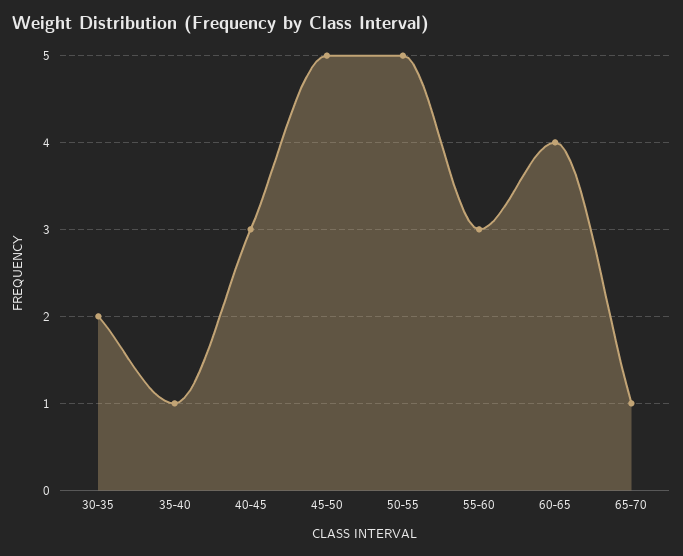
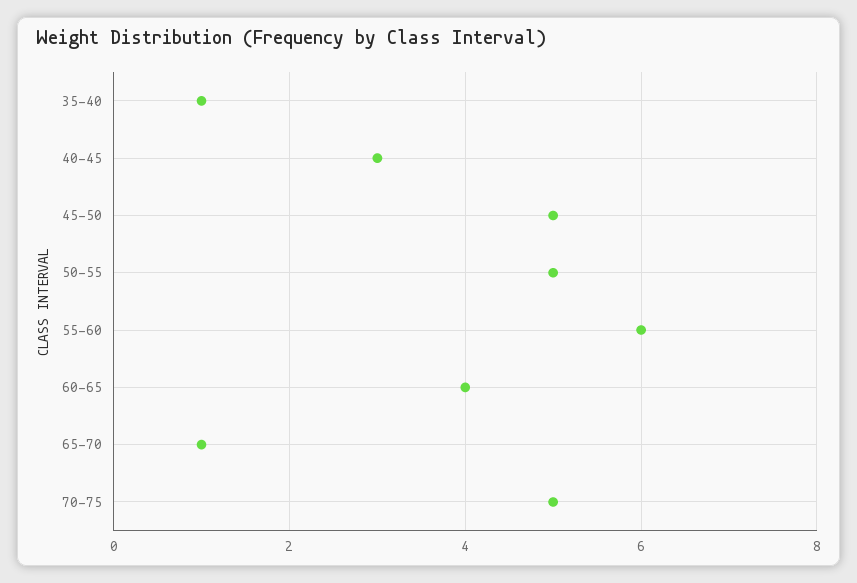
30-35: 2 -> none
55-60: 3 -> 6
70-75: none -> 5

